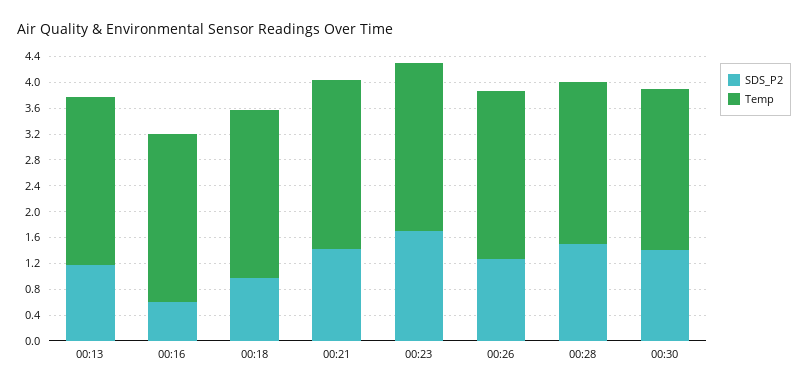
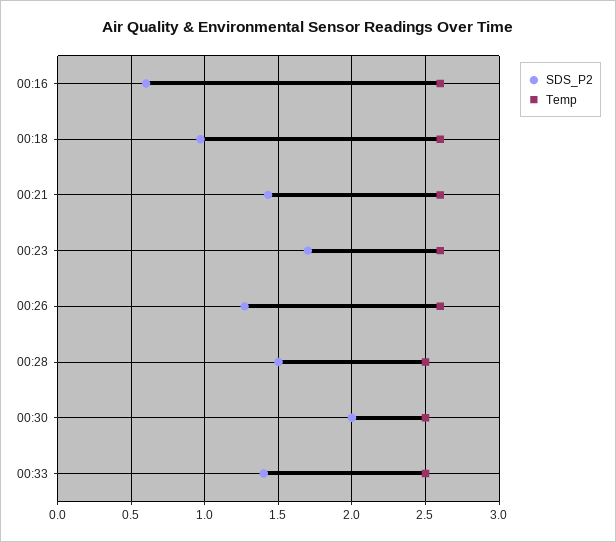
SDS_P2, 00:13: 1.2 -> none
Temp, 00:13: 2.6 -> none
SDS_P2, 00:30: 1.4 -> 2
SDS_P2, 00:33: none -> 1.4
Temp, 00:33: none -> 2.5

